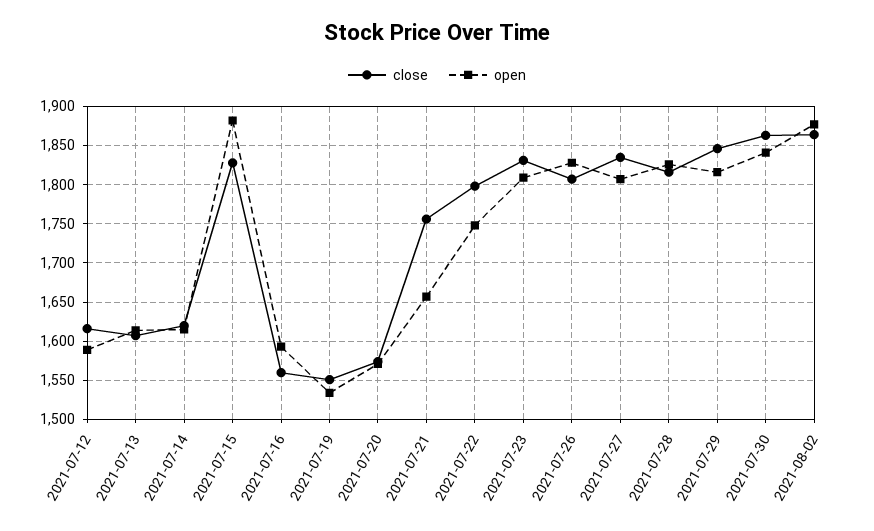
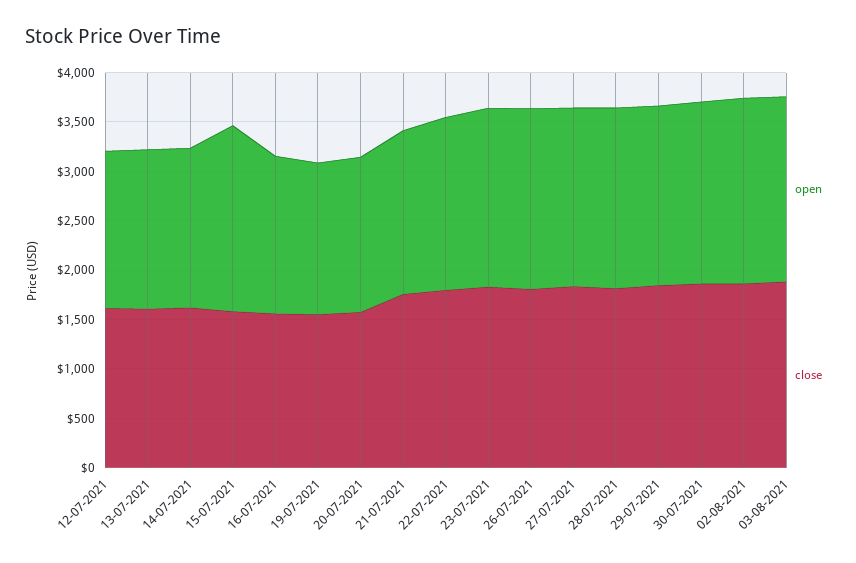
close, 2021-07-15: 1830 -> 1600
open, 03-08-2021: none -> 1900
close, 03-08-2021: none -> 1900

